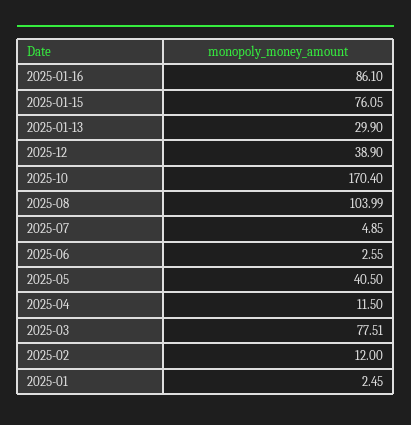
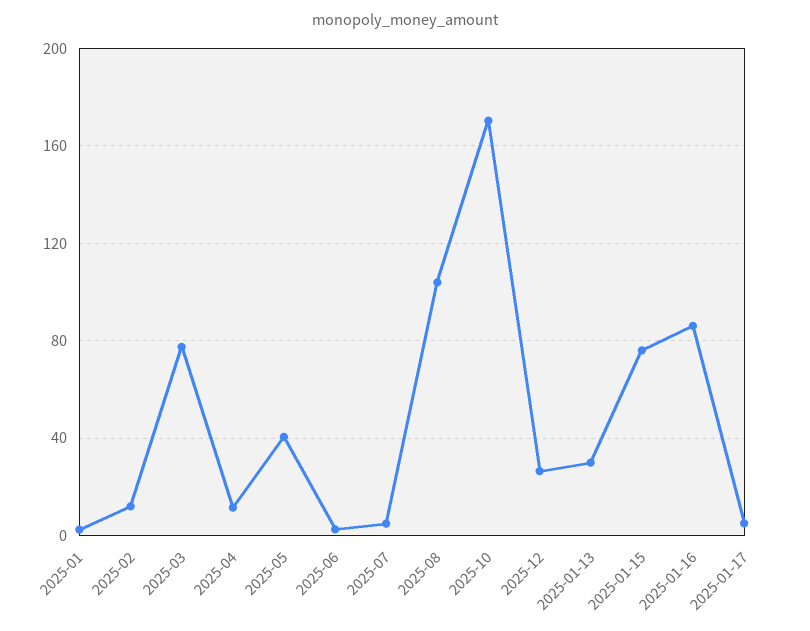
2025-12: 38.9 -> 25
2025-01-17: none -> 5

